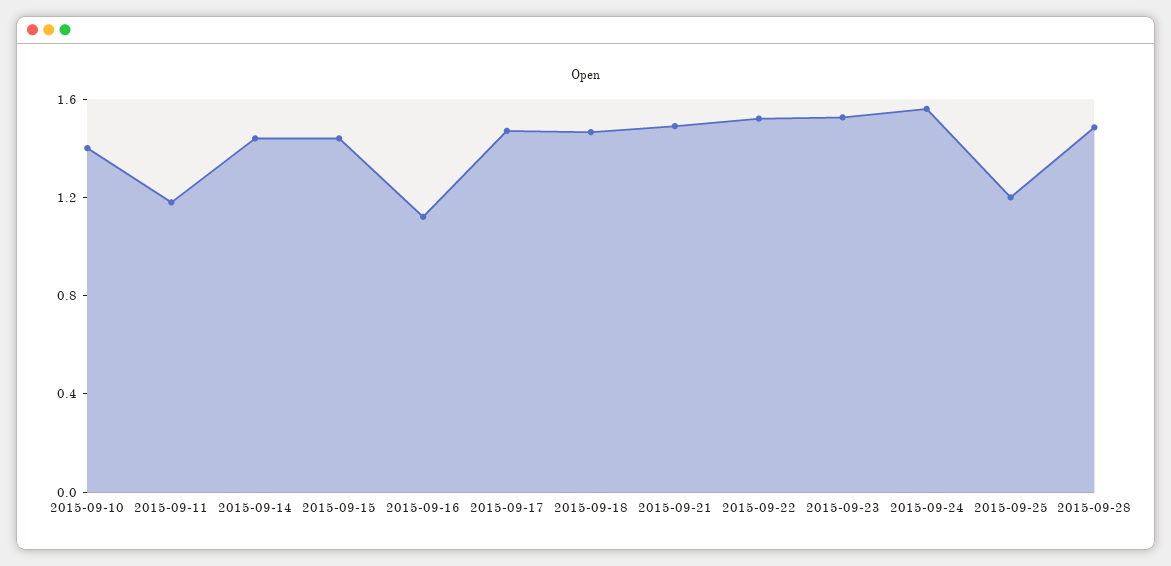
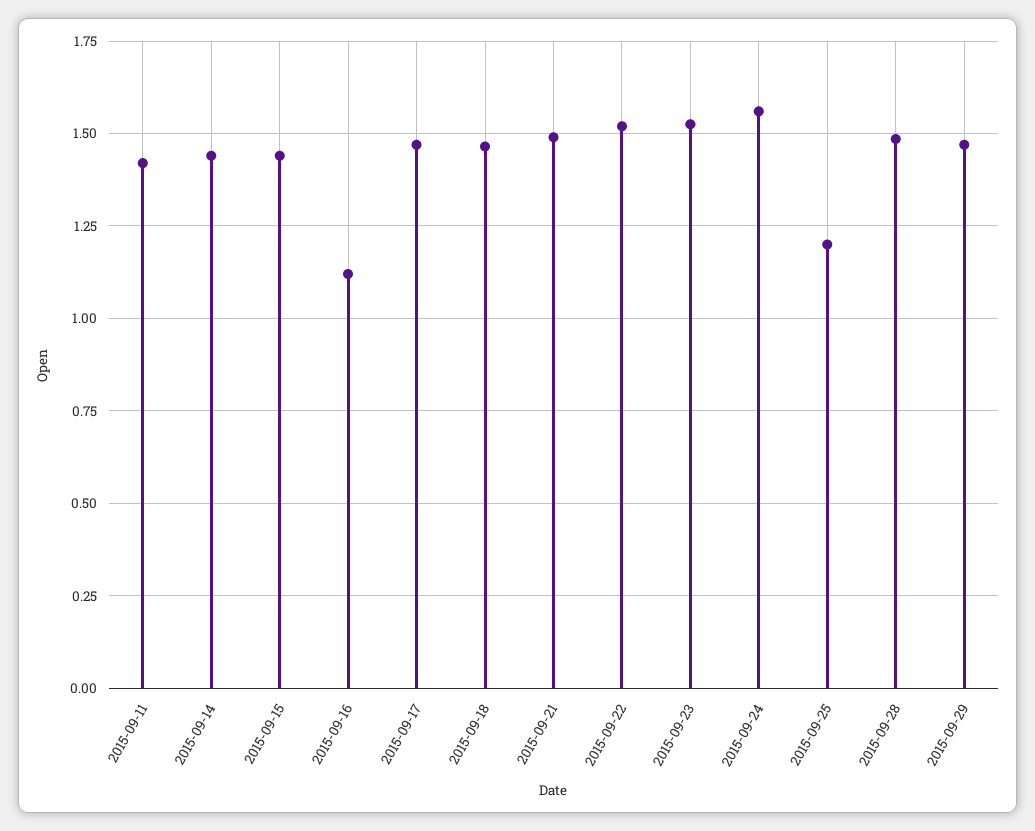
2015-09-10: 1.4 -> none
2015-09-11: 1.2 -> 1.425
2015-09-29: none -> 1.475

